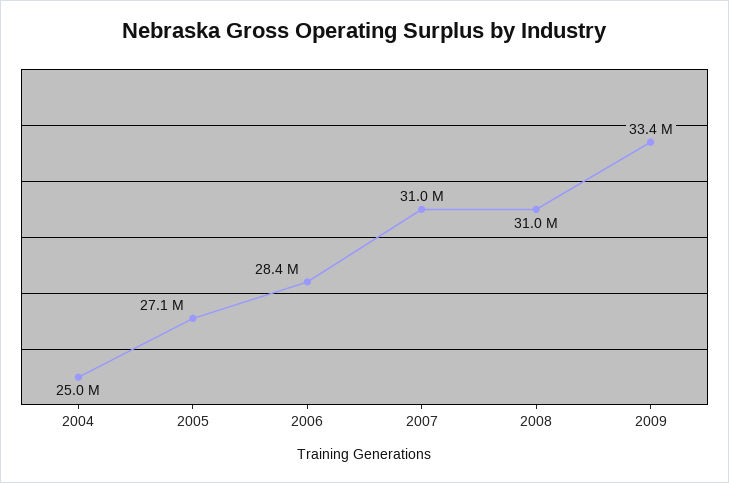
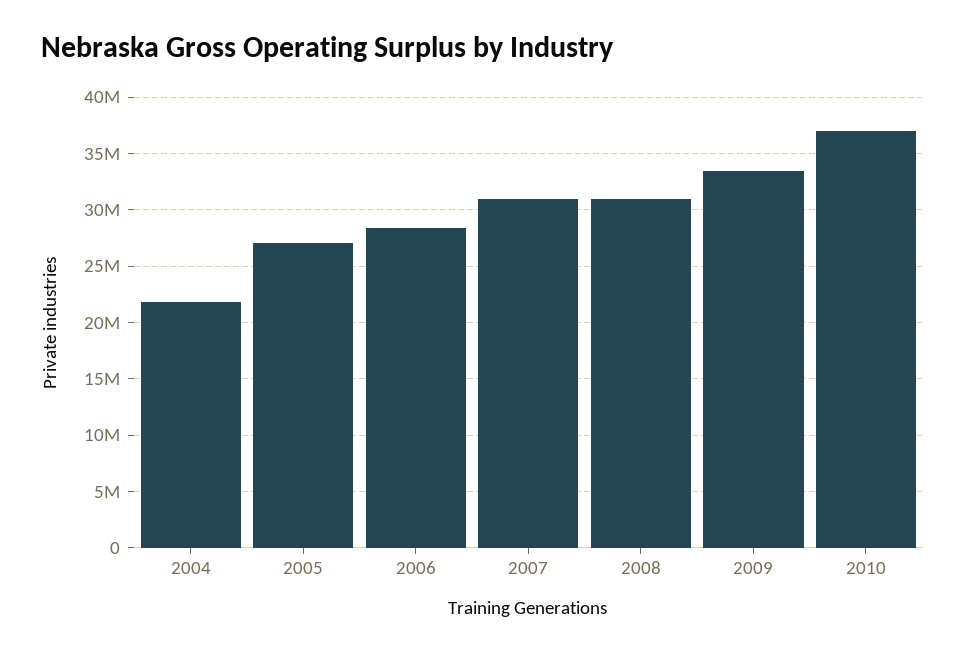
2004: 25000000 -> 22000000
2010: none -> 37000000

